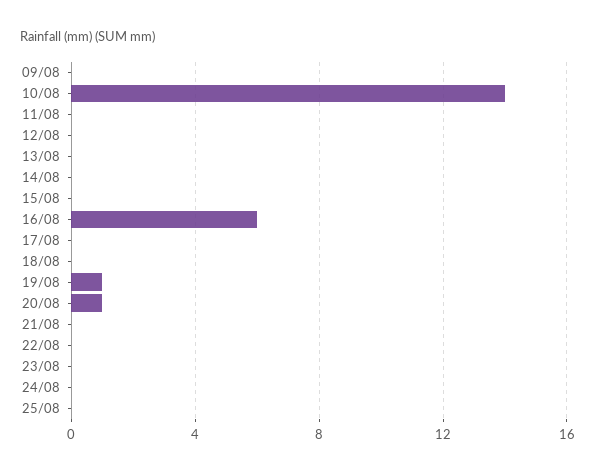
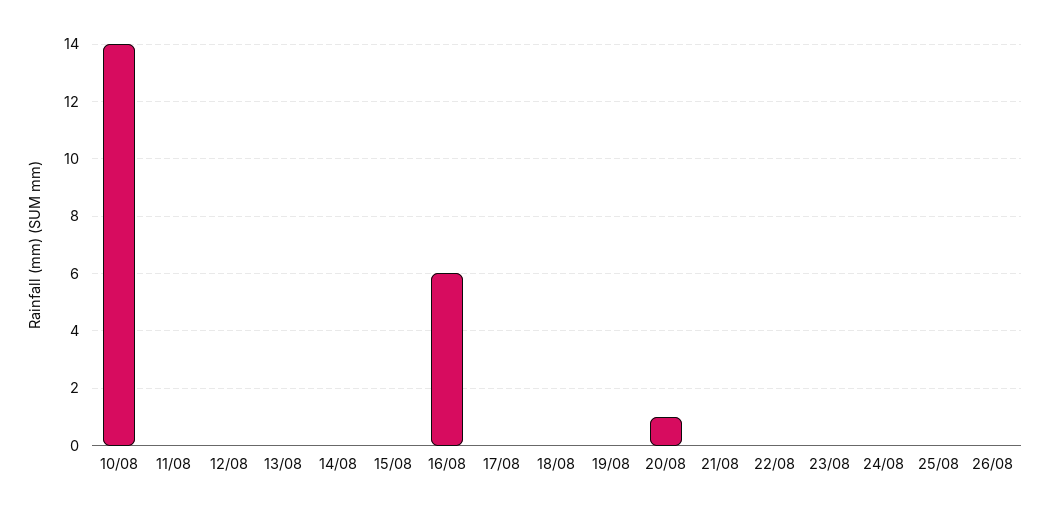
09/08: 0 -> none
19/08: 1 -> 0
26/08: none -> 0

